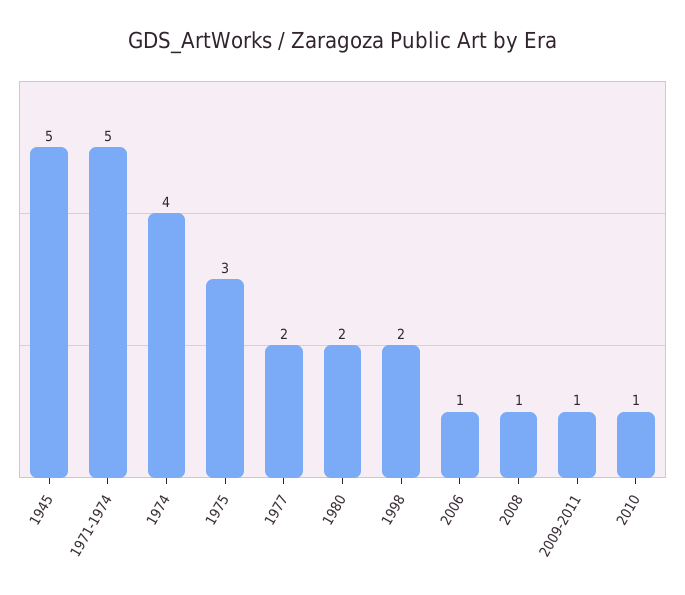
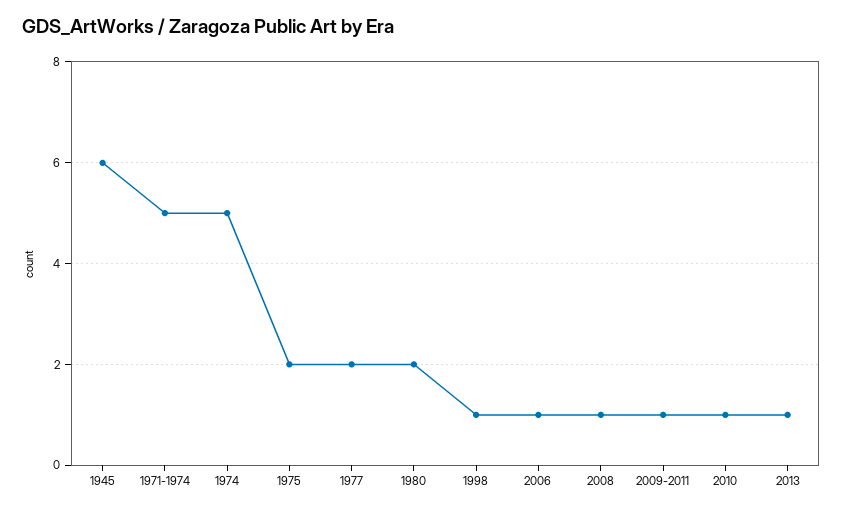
1945: 5 -> 6
1974: 4 -> 5
1975: 3 -> 2
1998: 2 -> 1
2013: none -> 1

